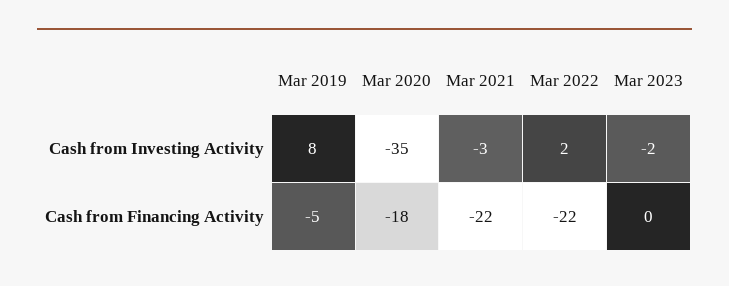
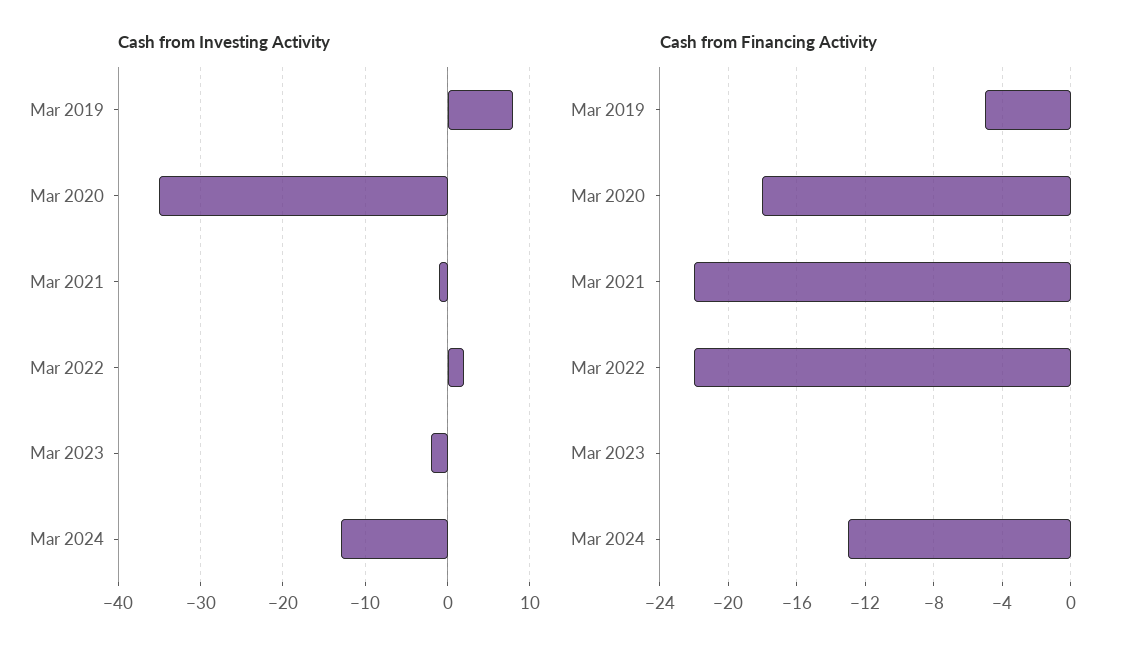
Cash from Investing Activity, Mar 2021: -3 -> -1
Cash from Investing Activity, Mar 2024: none -> -13
Cash from Financing Activity, Mar 2024: none -> -13

